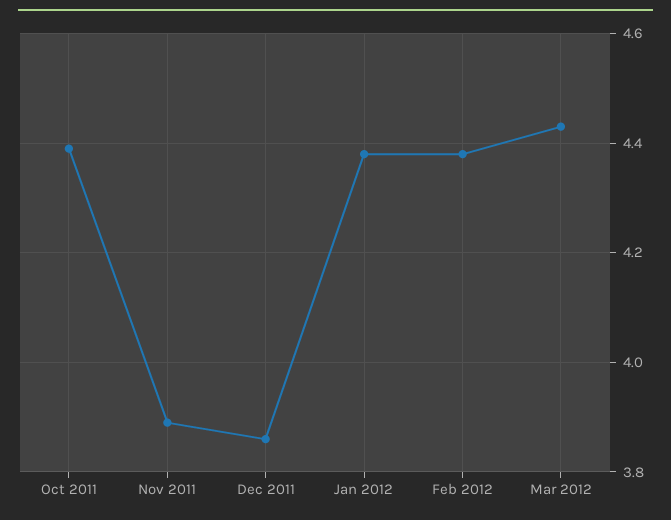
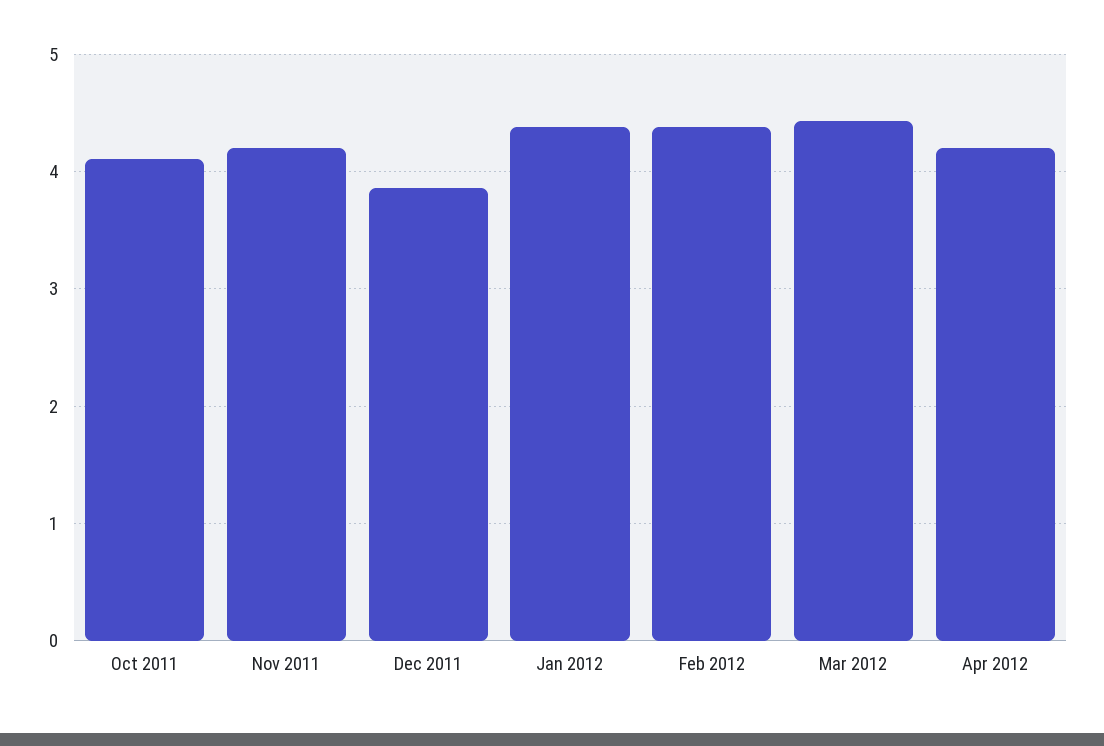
Oct 2011: 4.4 -> 4.1
Nov 2011: 3.9 -> 4.2
Apr 2012: none -> 4.2

